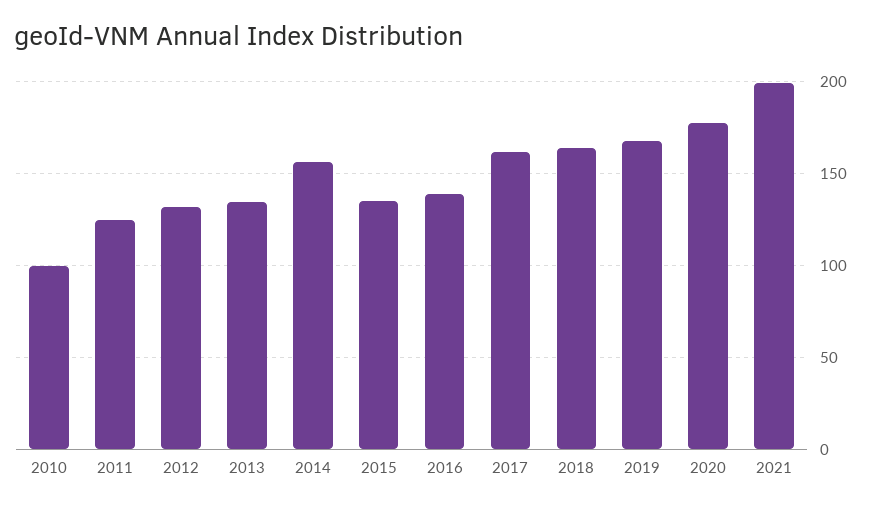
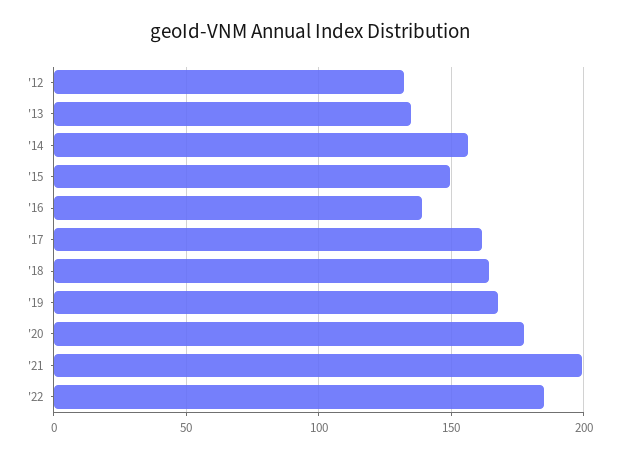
2010: 100 -> none
2011: 125 -> none
2015: 135 -> 150
'22: none -> 185

